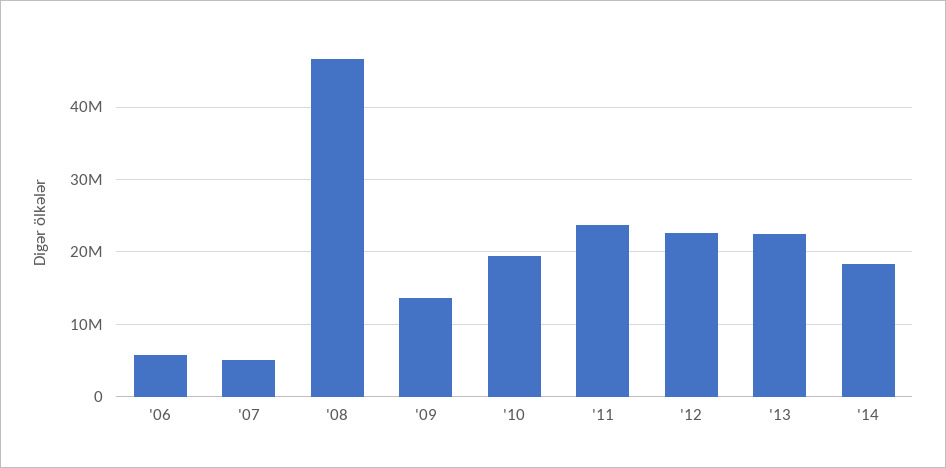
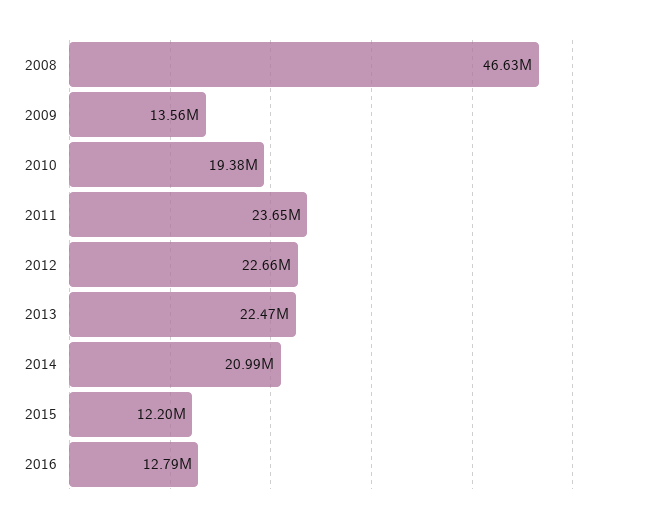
'06: 6000000 -> none
'07: 5000000 -> none
'14: 18000000 -> 20990000
2015: none -> 12200000
2016: none -> 12790000

